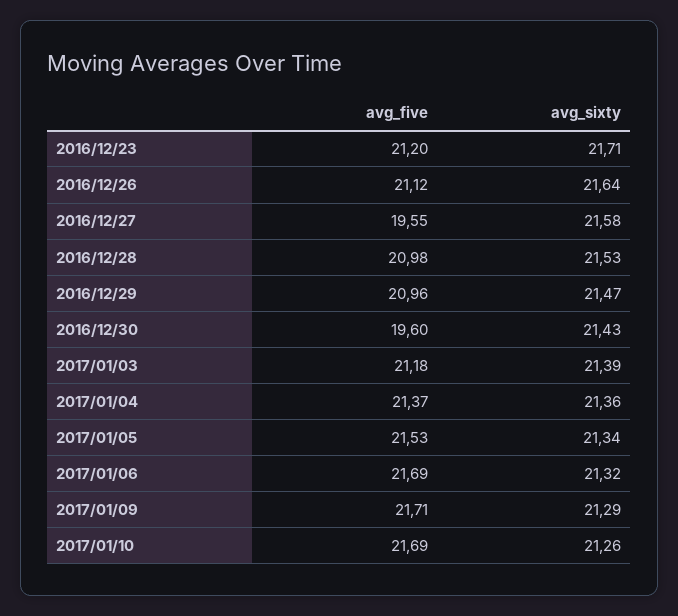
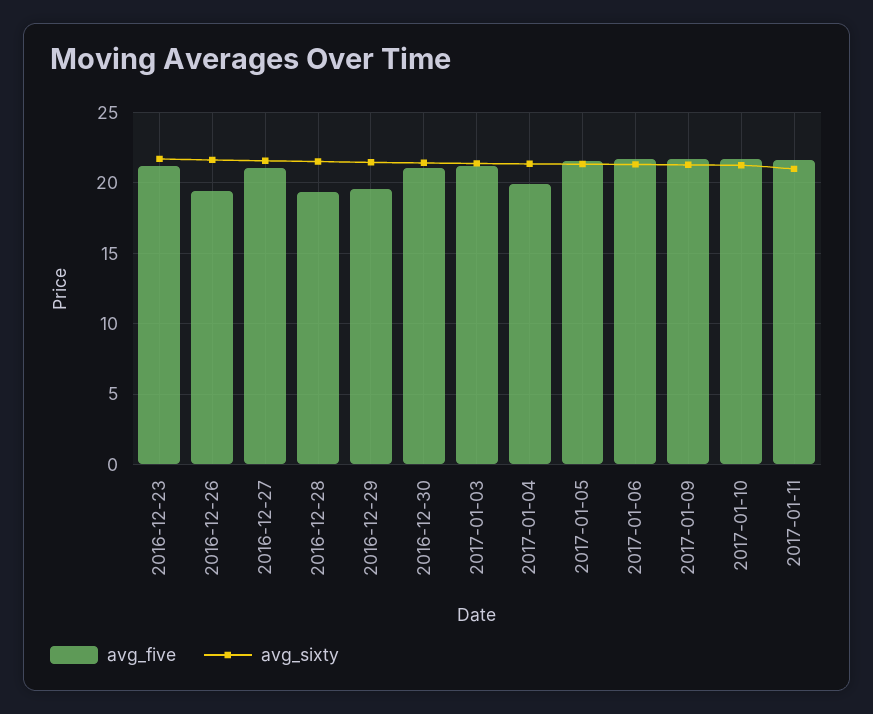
avg_five, 2016/12/26: 21.12 -> 19.5
avg_five, 2016/12/27: 19.55 -> 21
avg_five, 2016/12/28: 20.98 -> 19.5
avg_five, 2016/12/29: 20.96 -> 19.5
avg_five, 2016/12/30: 19.6 -> 21
avg_five, 2017/01/04: 21.37 -> 20
avg_five, 2017-01-11: none -> 21.5
avg_sixty, 2017-01-11: none -> 21

